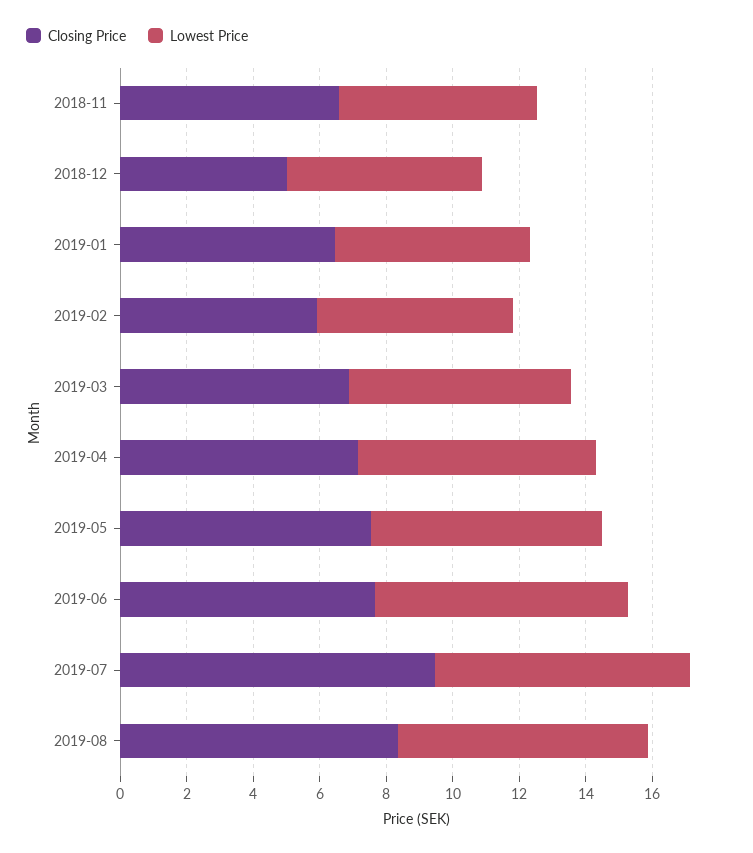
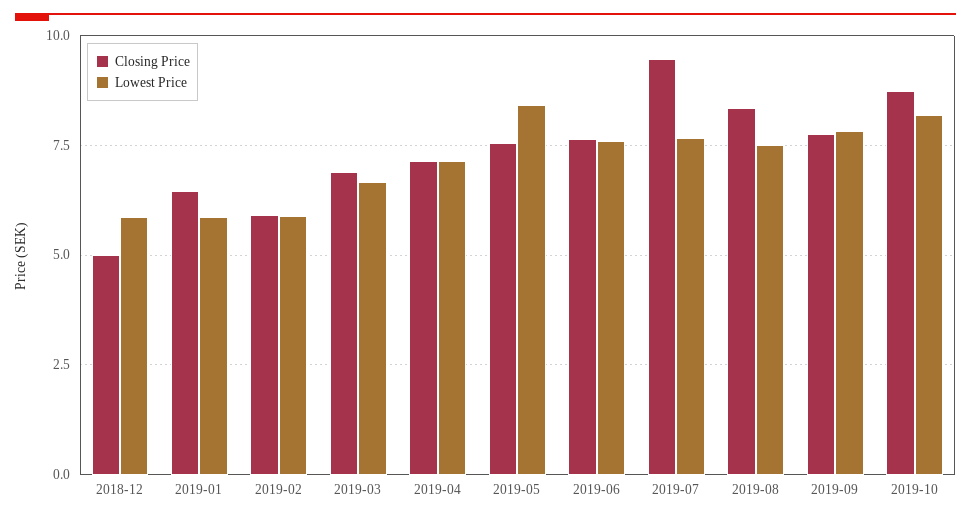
Closing Price, 2018-11: 6.5 -> none
Lowest Price, 2018-11: 6 -> none
Lowest Price, 2019-05: 7 -> 8.5
Closing Price, 2019-09: none -> 7.75
Lowest Price, 2019-09: none -> 7.75
Closing Price, 2019-10: none -> 8.75
Lowest Price, 2019-10: none -> 8.25

